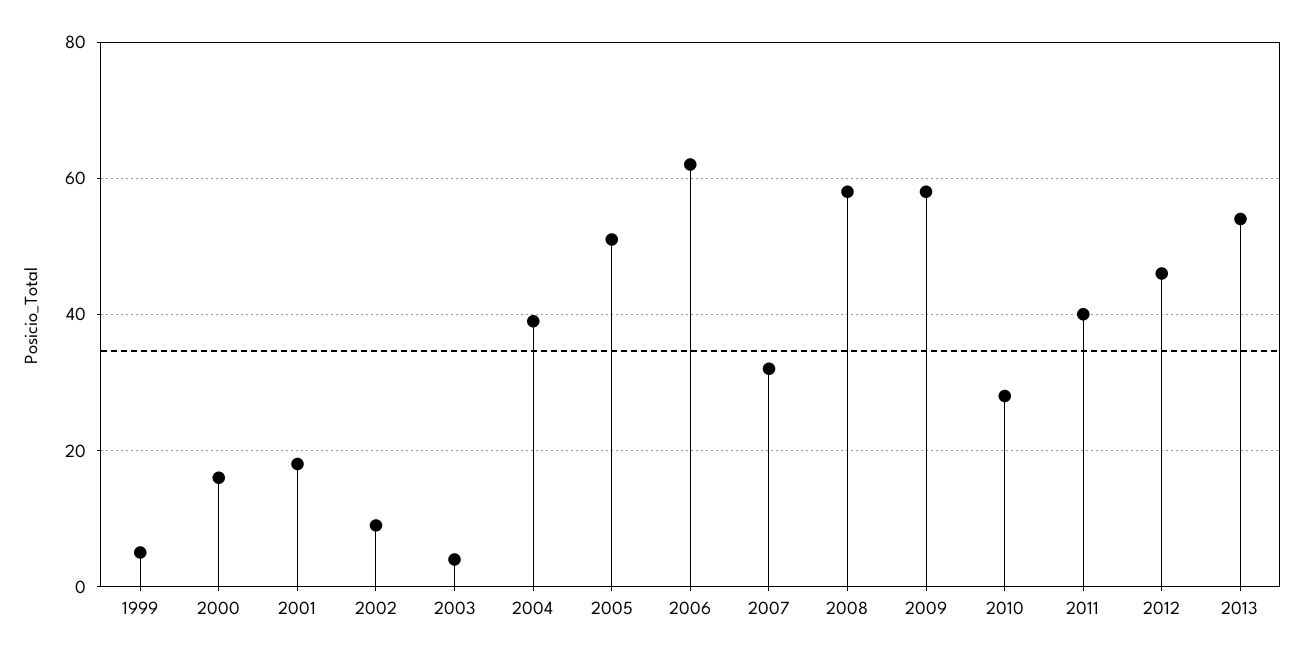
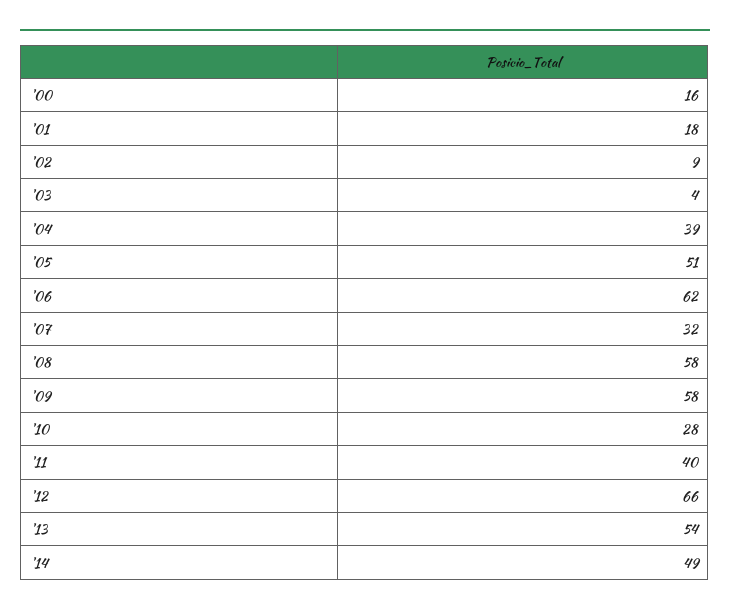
1999: 5 -> none
2012: 45 -> 66
'14: none -> 49

